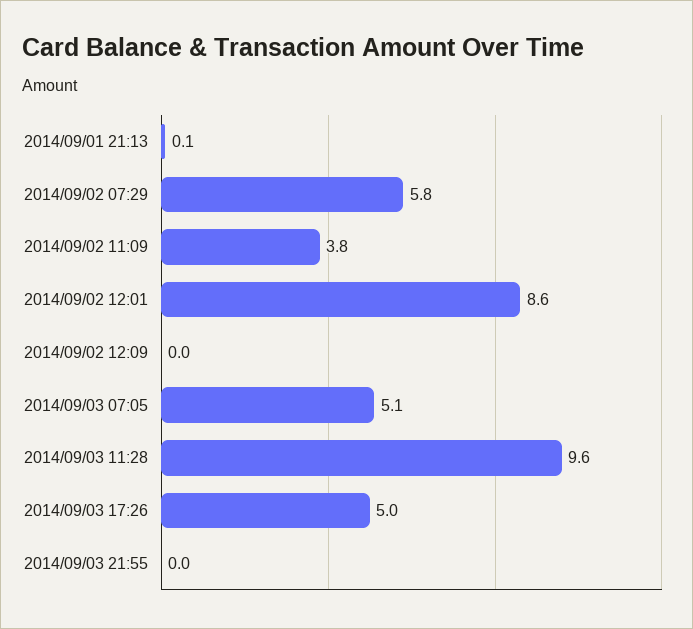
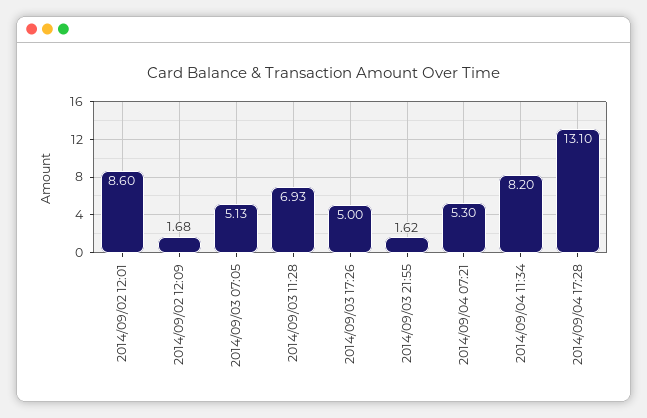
2014/09/01 21:13: 0.1 -> none
2014/09/02 07:29: 5.8 -> none
2014/09/02 11:09: 3.8 -> none
2014/09/02 12:09: 0 -> 1.68
2014/09/03 11:28: 9.6 -> 6.93
2014/09/03 21:55: 0 -> 1.62
2014/09/04 07:21: none -> 5.3
2014/09/04 11:34: none -> 8.2
2014/09/04 17:28: none -> 13.1

